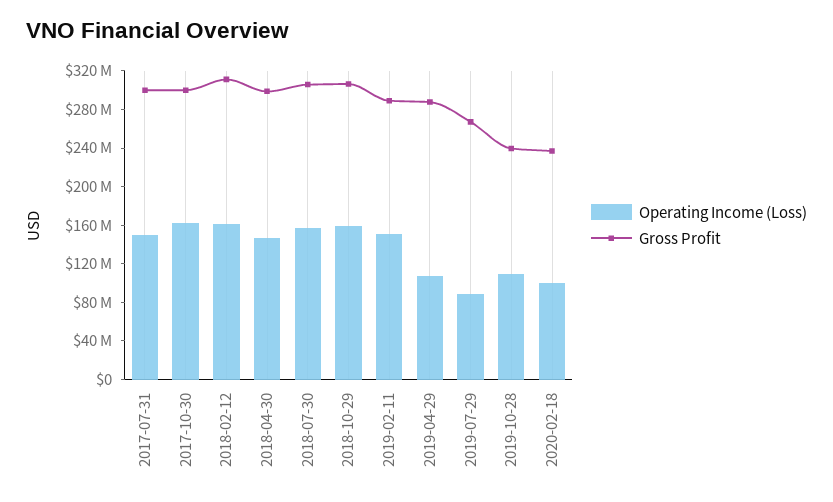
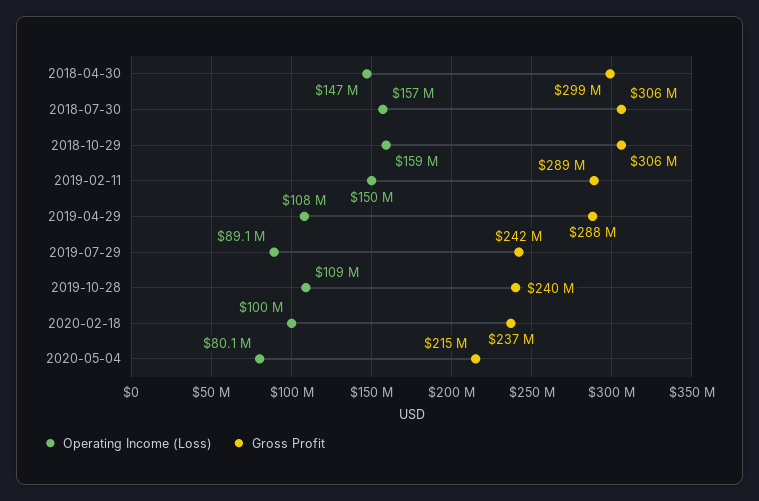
Operating Income (Loss), 2017-07-31: 150000000 -> none
Gross Profit, 2017-07-31: 300000000 -> none
Operating Income (Loss), 2017-10-30: 160000000 -> none
Gross Profit, 2017-10-30: 300000000 -> none
Operating Income (Loss), 2018-02-12: 160000000 -> none
Gross Profit, 2018-02-12: 310000000 -> none
Gross Profit, 2019-07-29: 270000000 -> 242000000
Operating Income (Loss), 2020-05-04: none -> 80100000
Gross Profit, 2020-05-04: none -> 215000000

